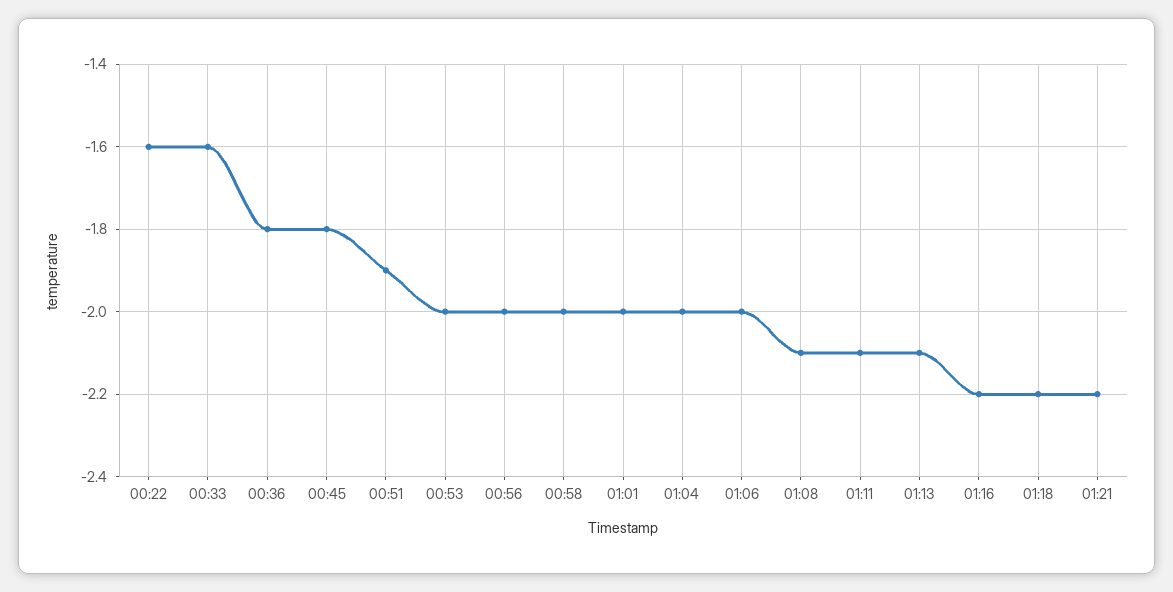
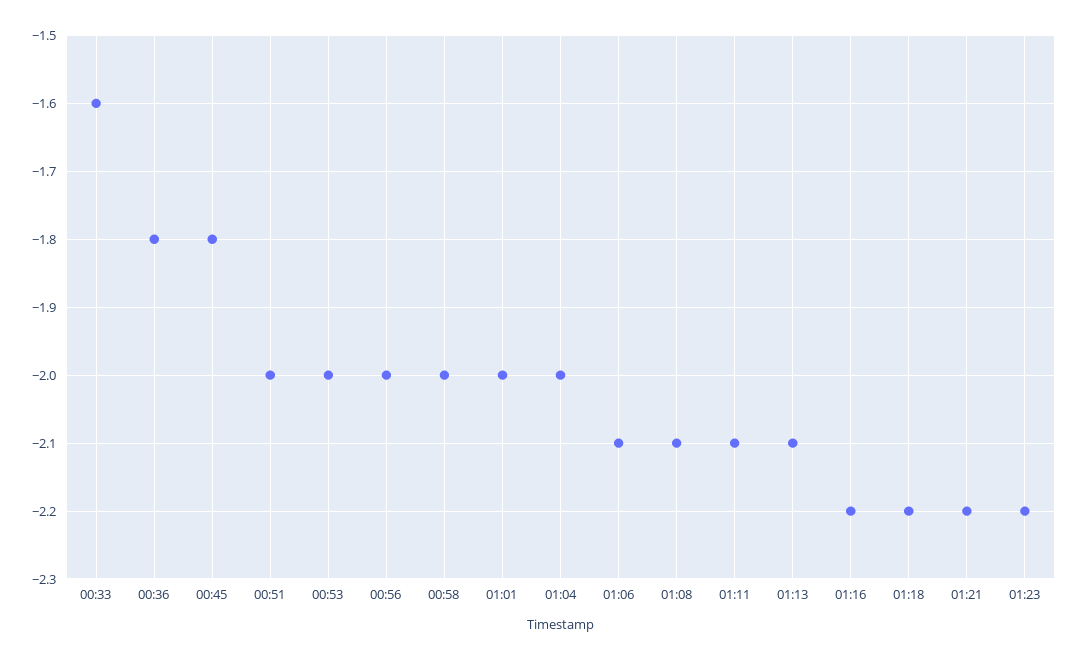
00:22: -1.6 -> none
00:51: -1.9 -> -2
01:06: -2 -> -2.1
01:23: none -> -2.2

